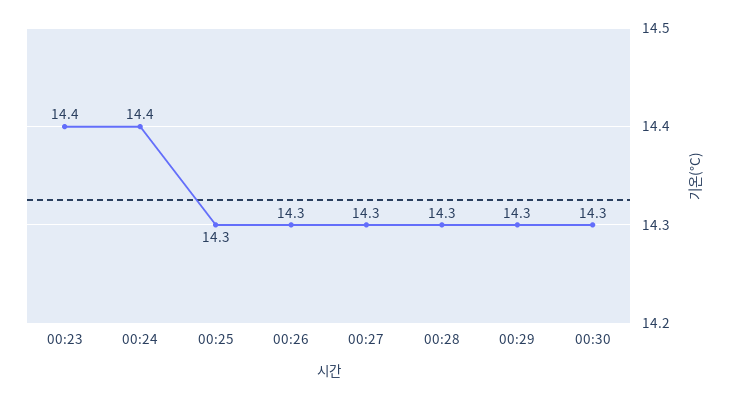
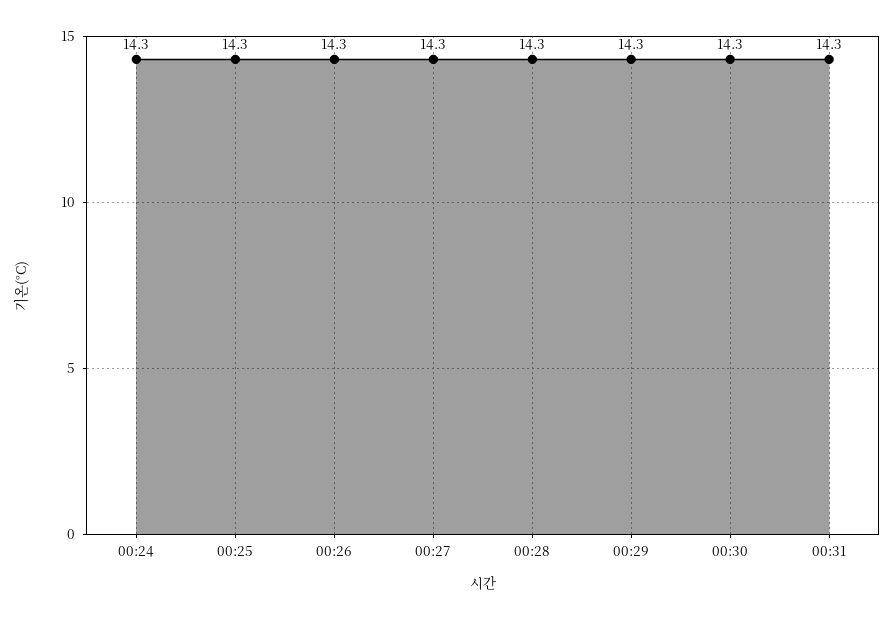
00:23: 14.4 -> none
00:24: 14.4 -> 14.3
00:31: none -> 14.3

